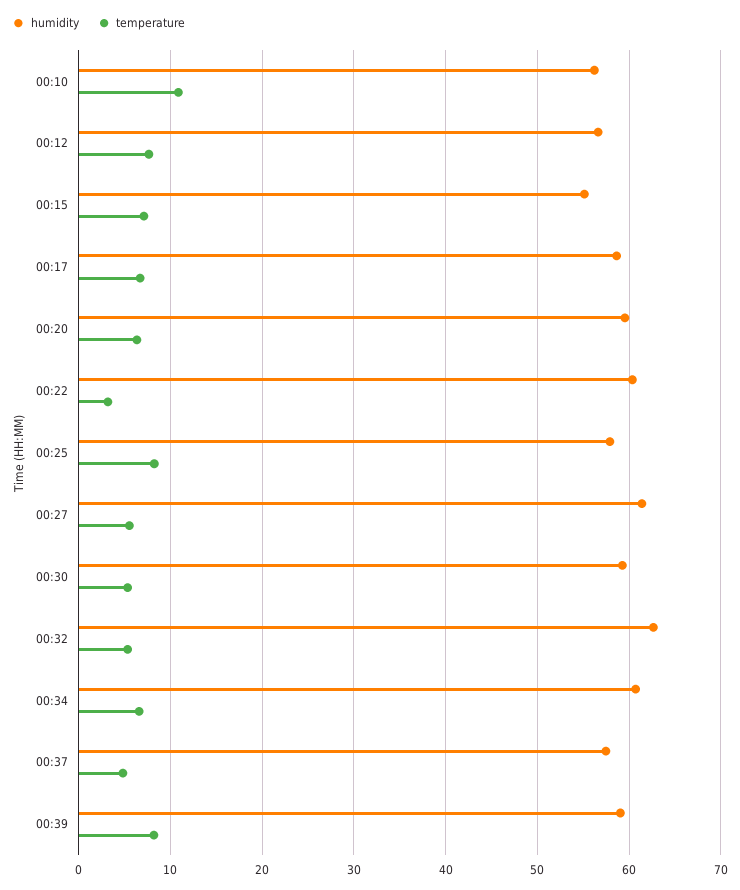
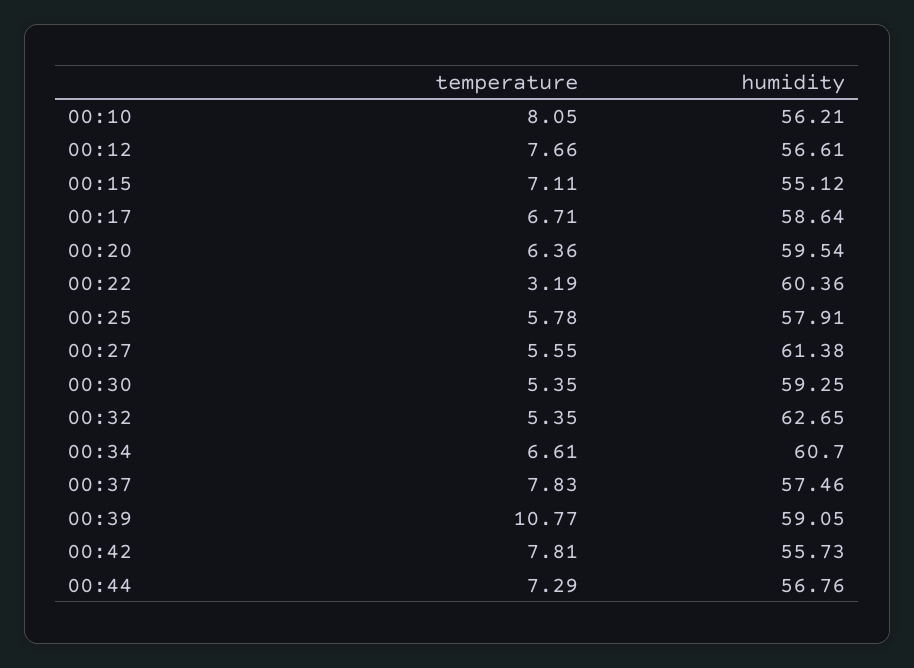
temperature, 00:10: 11 -> 8.05
temperature, 00:25: 8 -> 5.78
temperature, 00:37: 5 -> 7.83
temperature, 00:39: 8 -> 10.77
temperature, 00:42: none -> 7.81
humidity, 00:42: none -> 55.73
temperature, 00:44: none -> 7.29
humidity, 00:44: none -> 56.76

